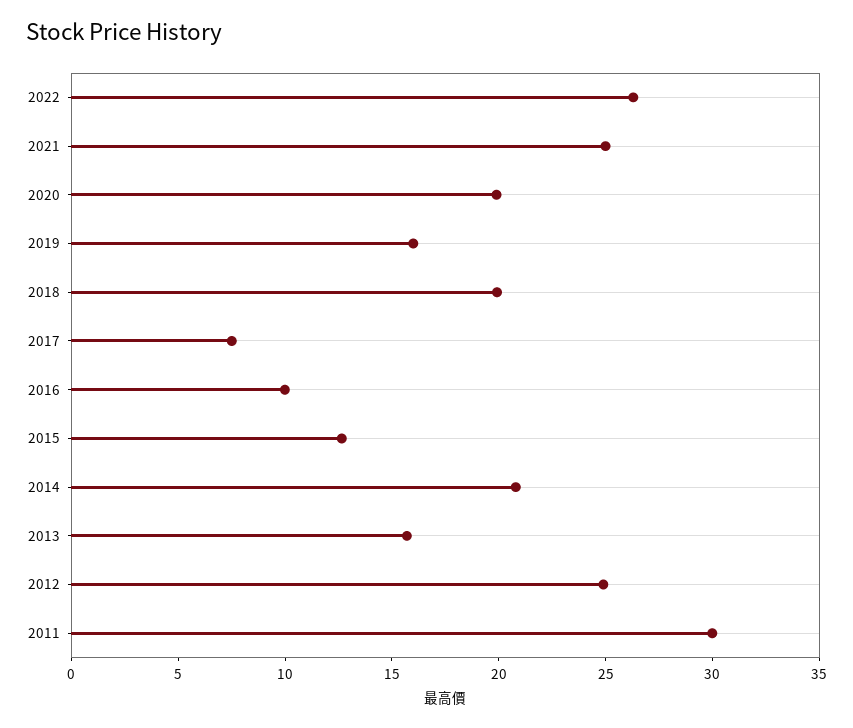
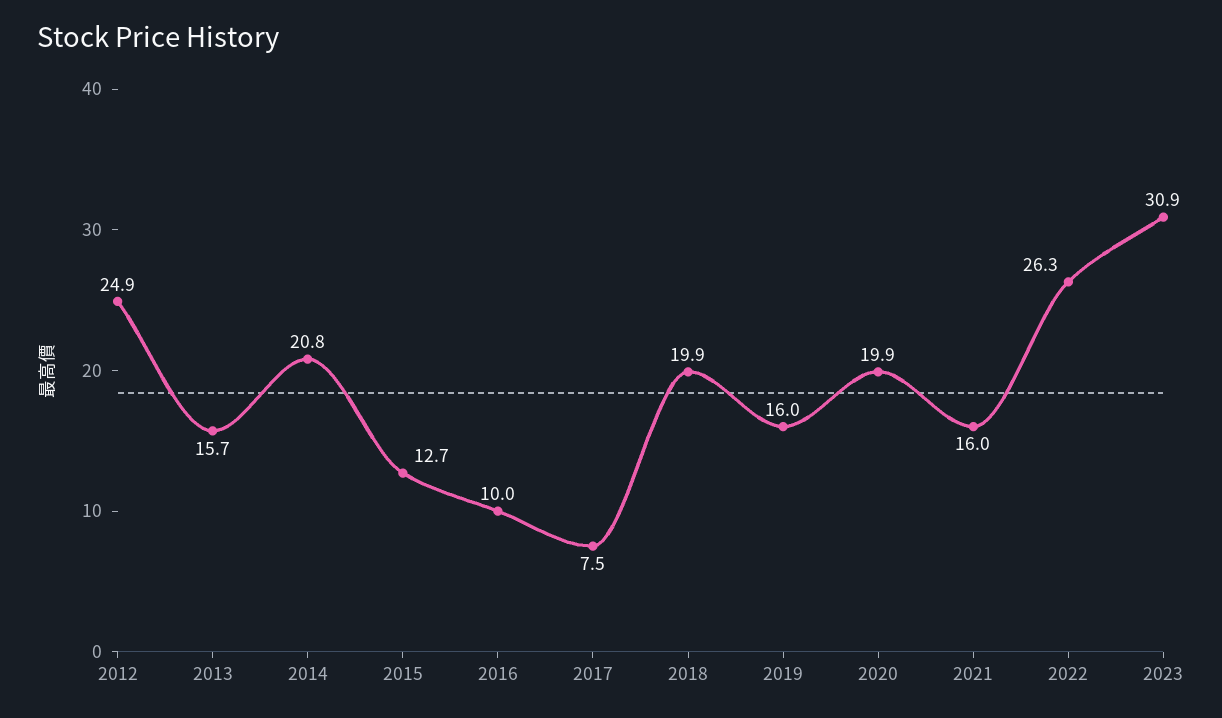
2021: 25 -> 16
2011: 30 -> none
2023: none -> 30.9

